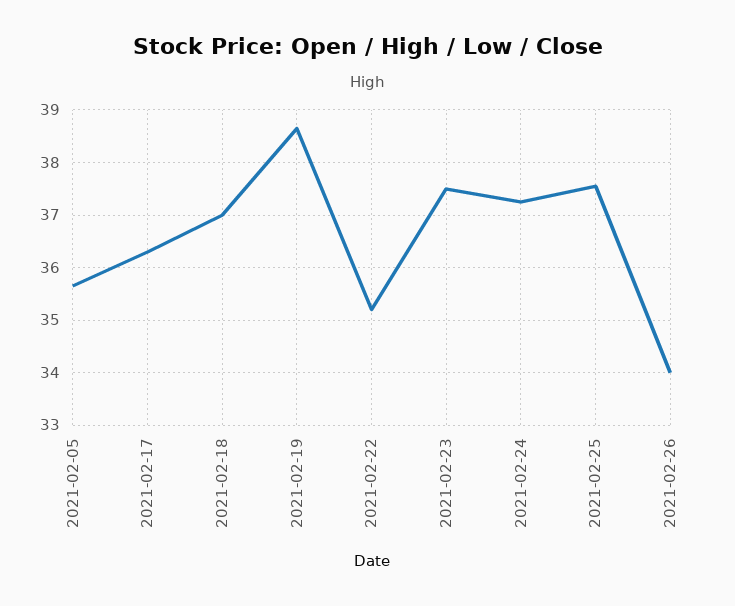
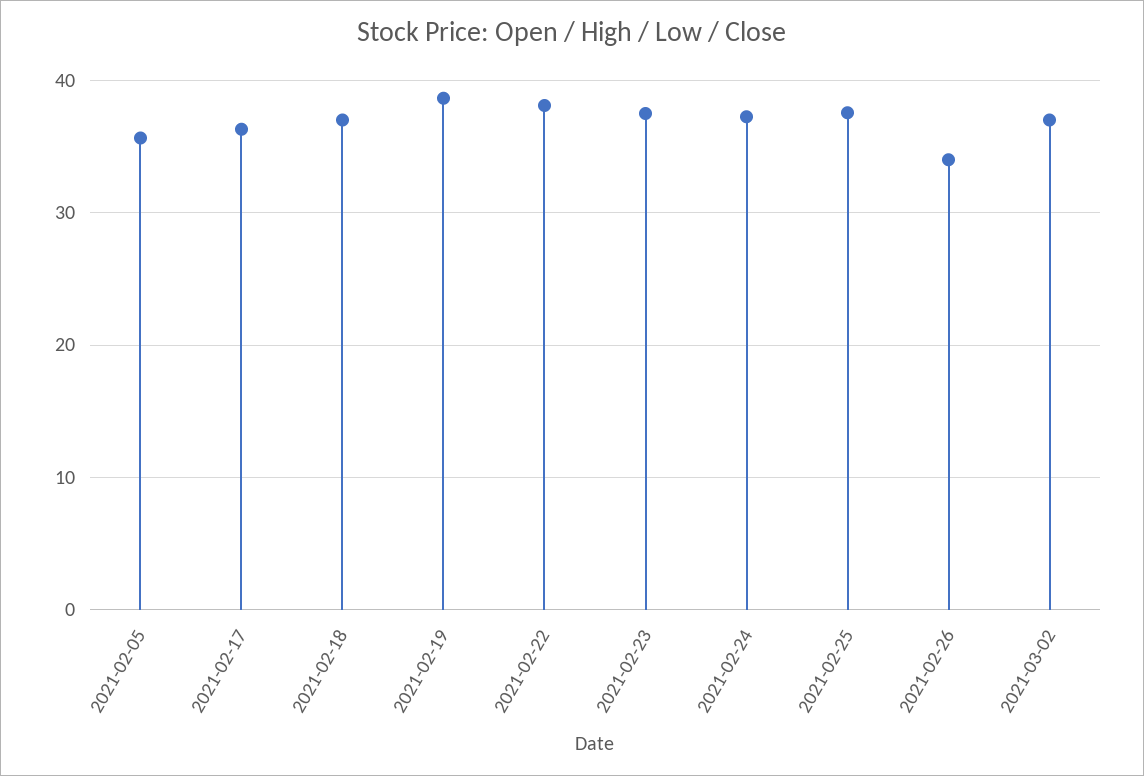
2021-02-22: 35.2 -> 38
2021-03-02: none -> 37

